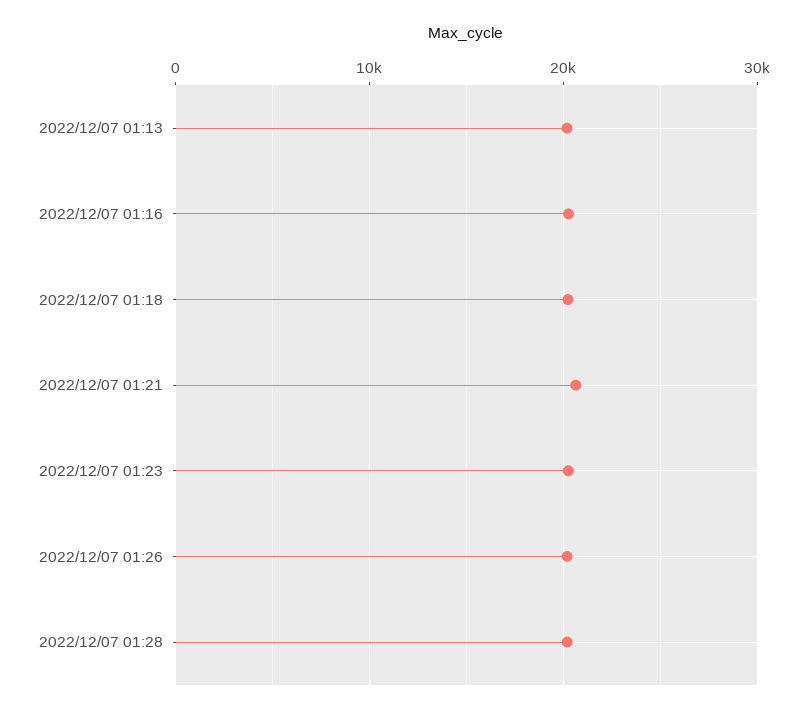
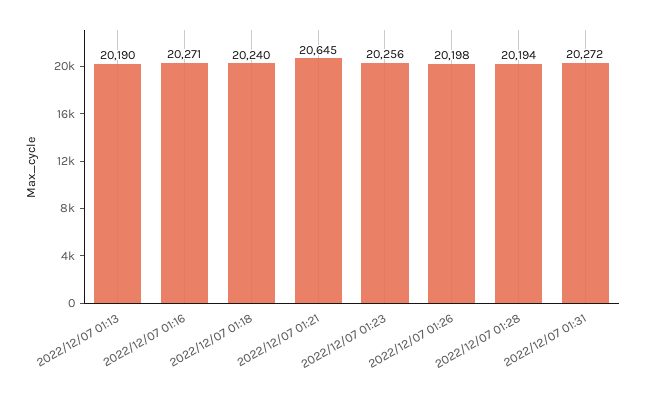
2022/12/07 01:31: none -> 20272

